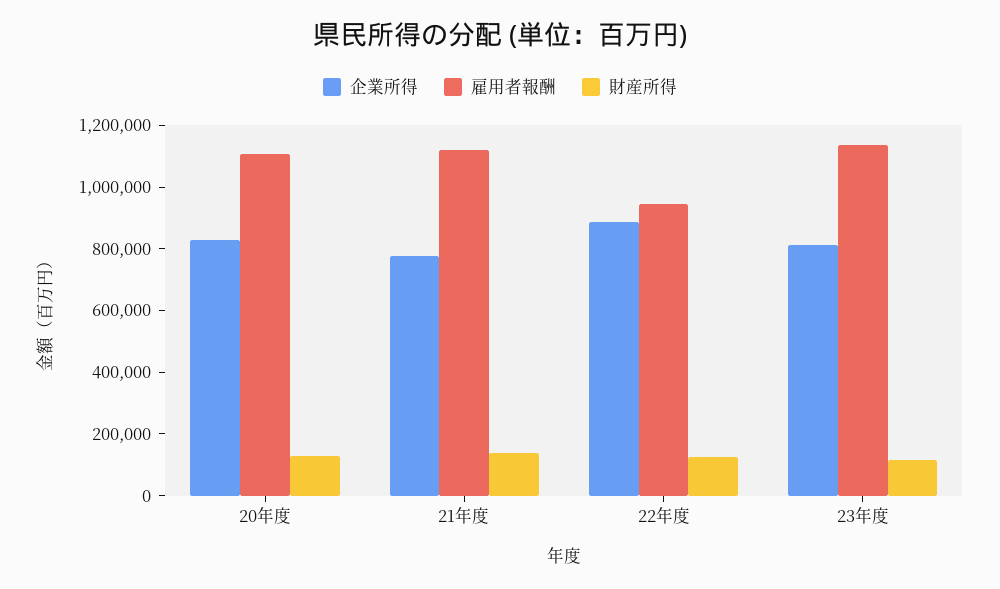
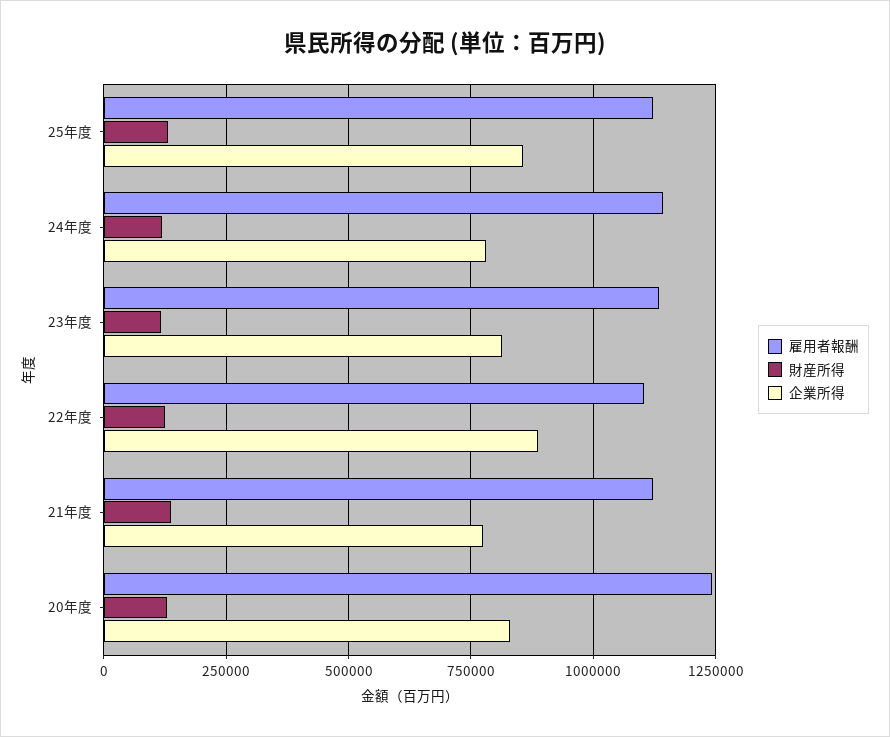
雇用者報酬, 20年度: 1100000 -> 1250000
雇用者報酬, 22年度: 950000 -> 1100000
雇用者報酬, 25年度: none -> 1125000
財産所得, 25年度: none -> 125000
企業所得, 25年度: none -> 850000
雇用者報酬, 24年度: none -> 1150000
財産所得, 24年度: none -> 125000
企業所得, 24年度: none -> 775000

